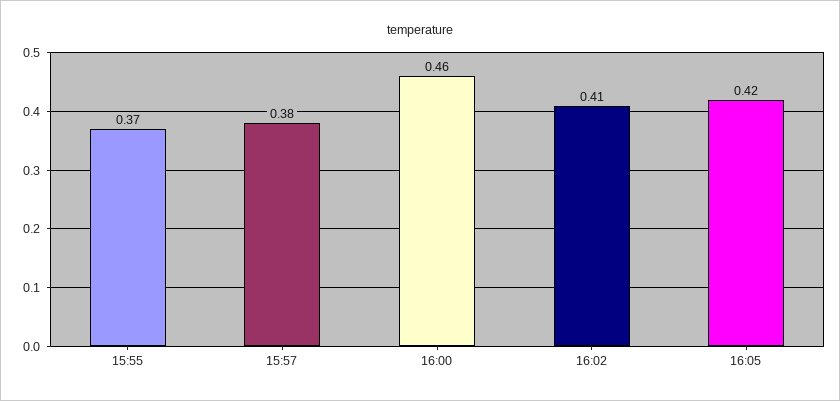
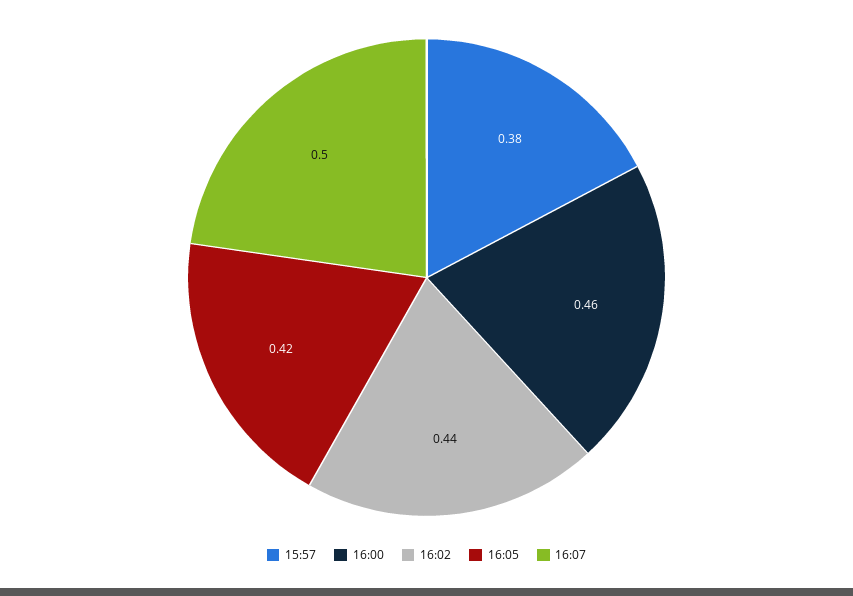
15:55: 0.37 -> none
16:02: 0.41 -> 0.44
16:07: none -> 0.5

